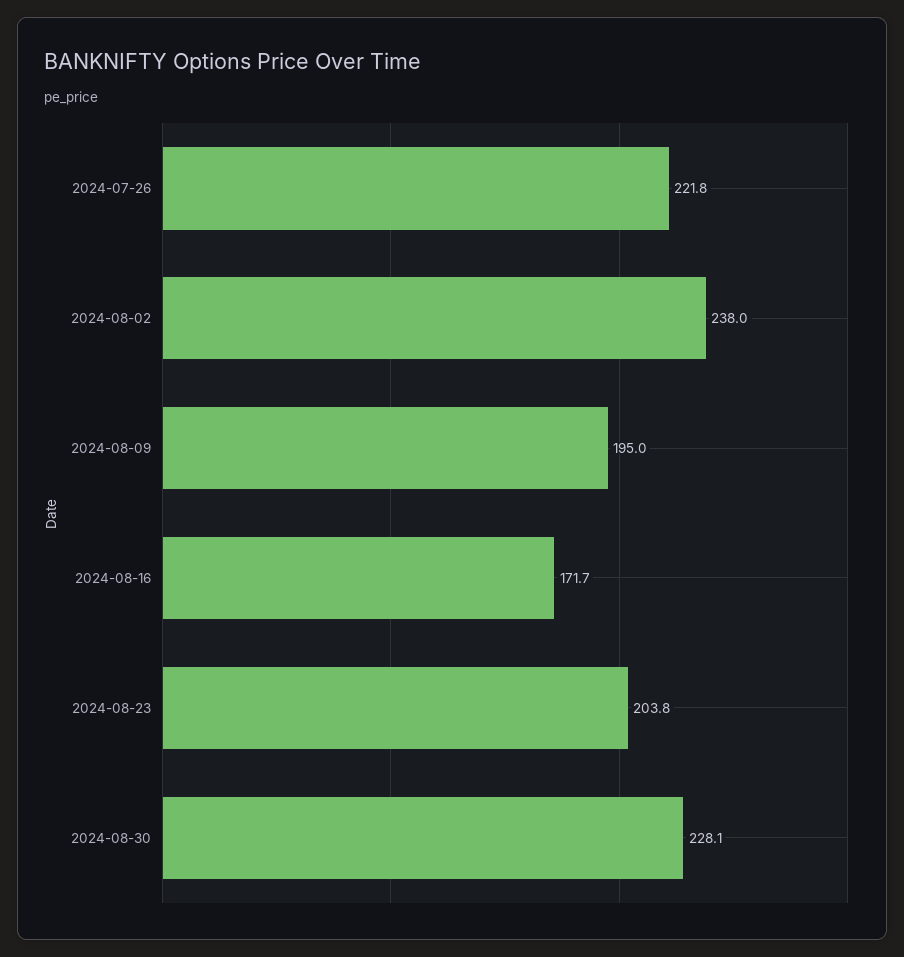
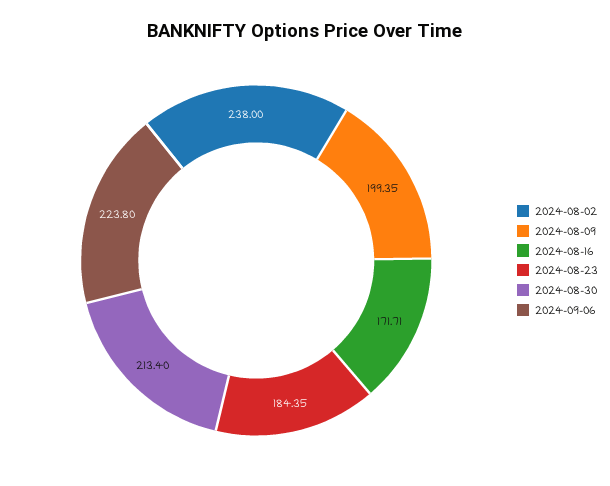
2024-07-26: 221.8 -> none
2024-08-09: 195 -> 199.35
2024-08-23: 203.8 -> 184.35
2024-08-30: 228.1 -> 213.4
2024-09-06: none -> 223.8

